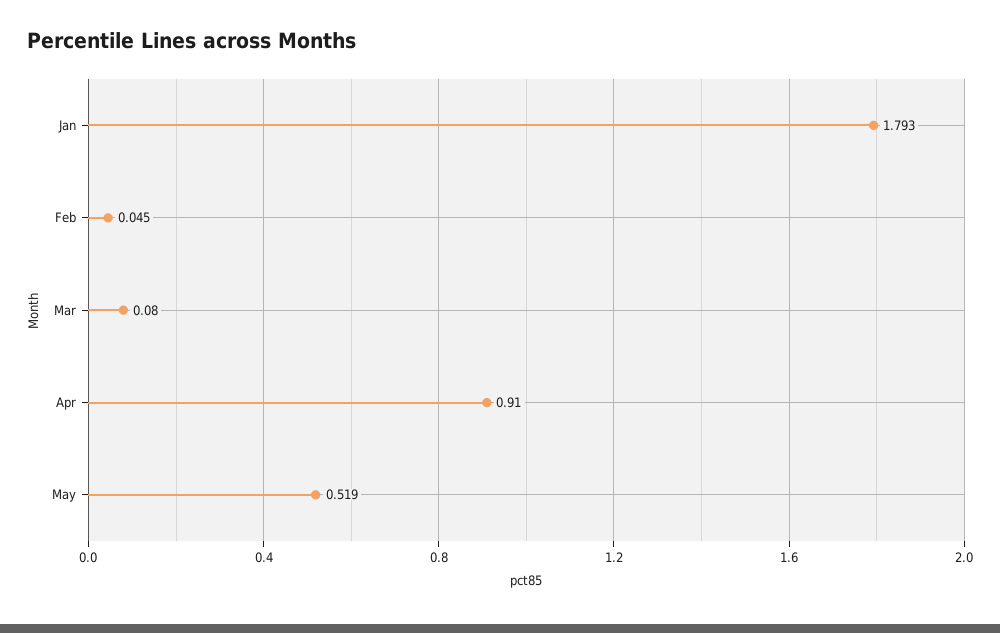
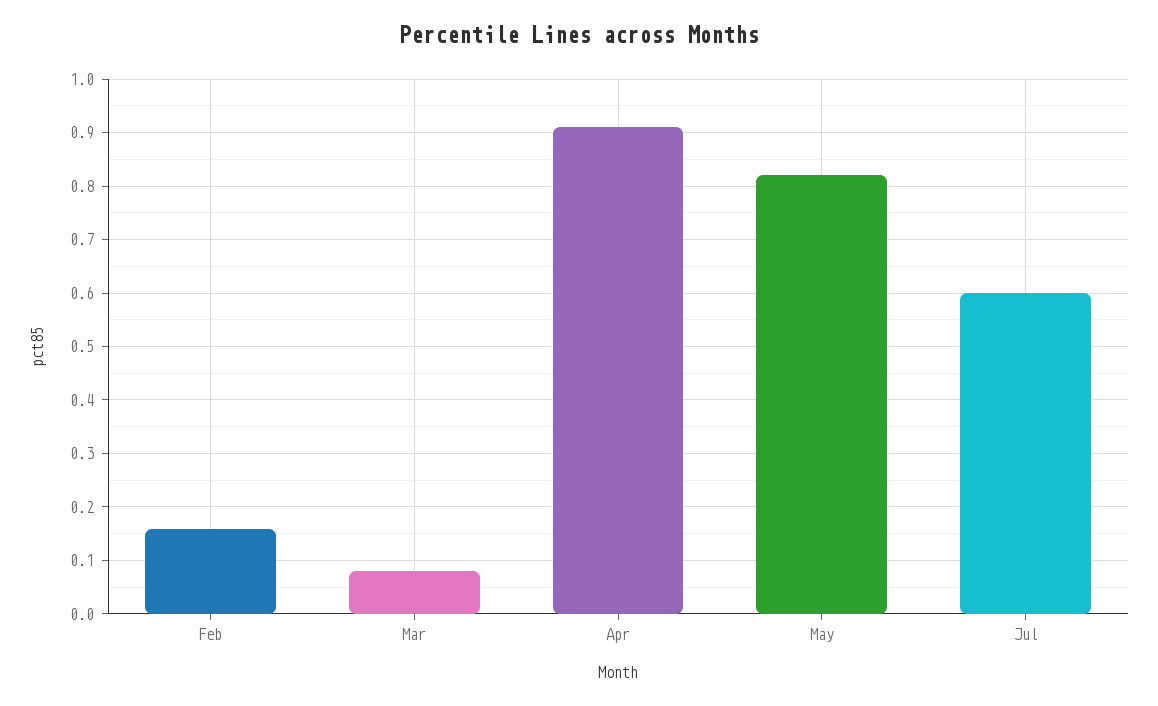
Jan: 1.793 -> none
Feb: 0.045 -> 0.16
May: 0.519 -> 0.82
Jul: none -> 0.6

